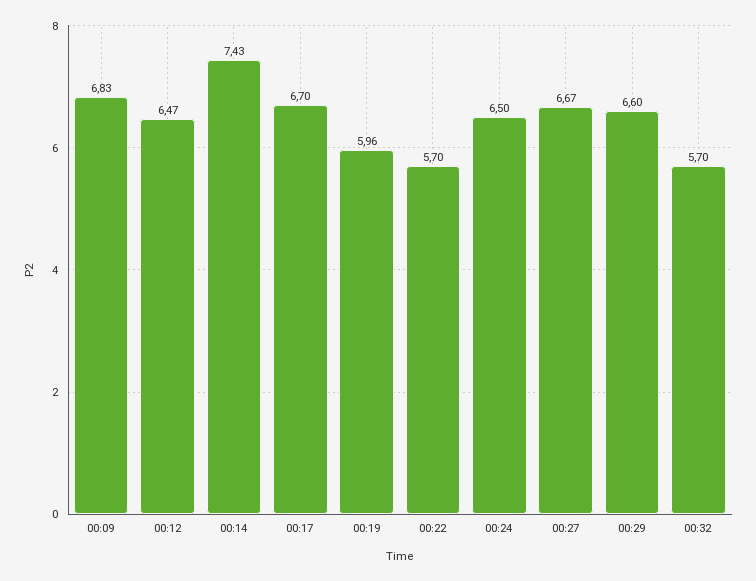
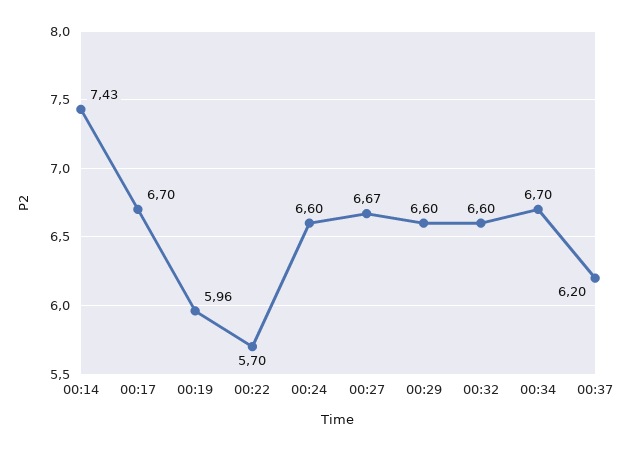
00:09: 6.83 -> none
00:12: 6.47 -> none
00:24: 6.5 -> 6.6
00:32: 5.7 -> 6.6
00:34: none -> 6.7
00:37: none -> 6.2

